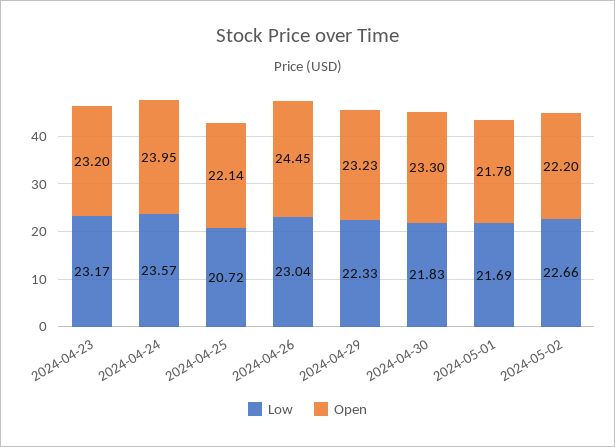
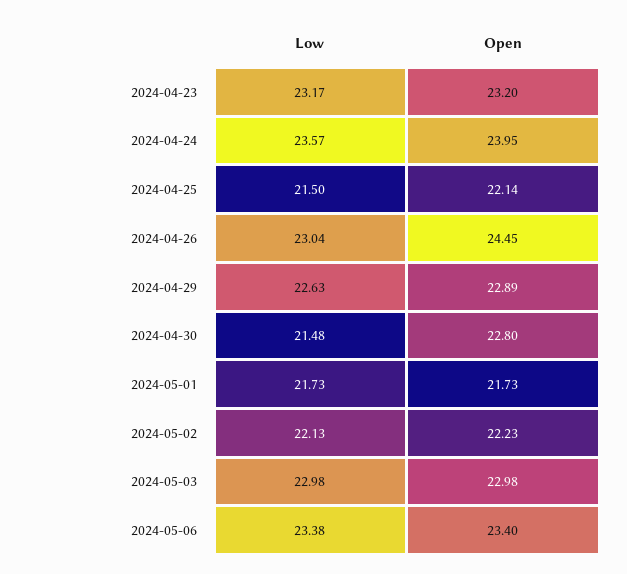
Low, 2024-04-25: 20.72 -> 21.5
Low, 2024-04-29: 22.33 -> 22.63
Open, 2024-04-29: 23.23 -> 22.89
Low, 2024-04-30: 21.83 -> 21.48
Open, 2024-04-30: 23.3 -> 22.8
Low, 2024-05-01: 21.69 -> 21.73
Open, 2024-05-01: 21.78 -> 21.73
Low, 2024-05-02: 22.66 -> 22.13
Open, 2024-05-02: 22.2 -> 22.23
Low, 2024-05-03: none -> 22.98
Open, 2024-05-03: none -> 22.98
Low, 2024-05-06: none -> 23.38
Open, 2024-05-06: none -> 23.4

